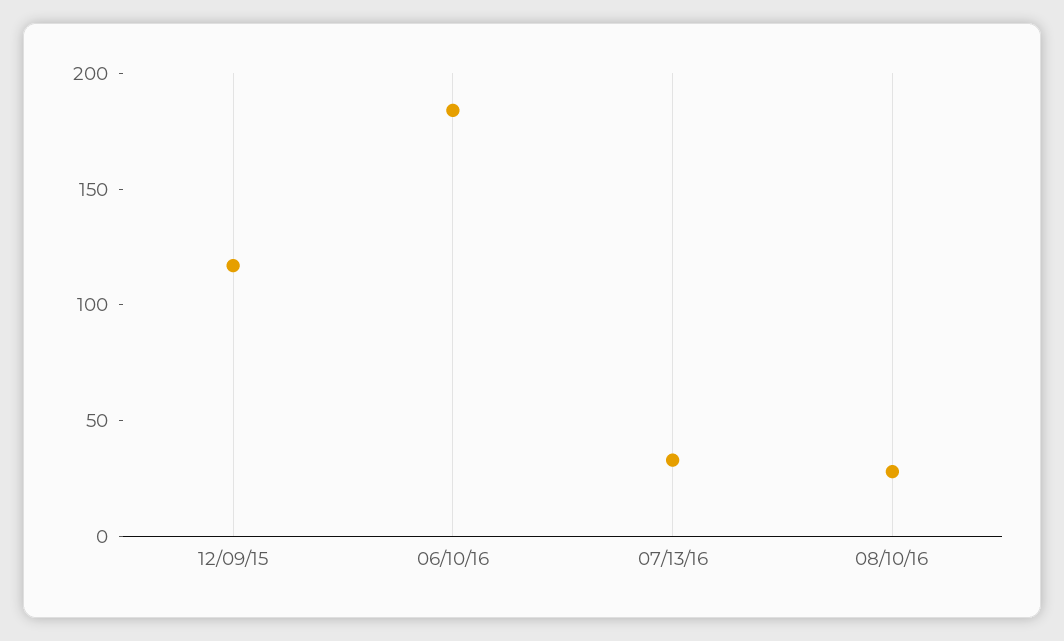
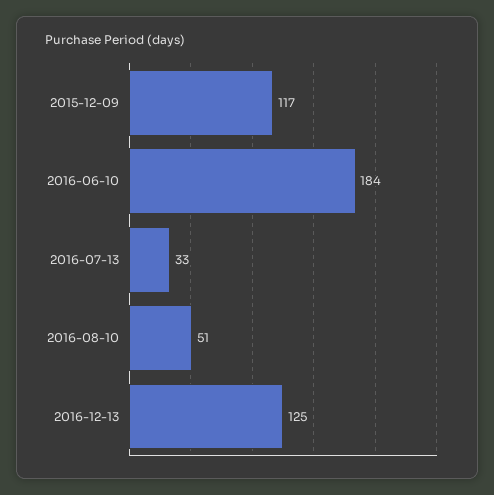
08/10/16: 30 -> 51
2016-12-13: none -> 125

